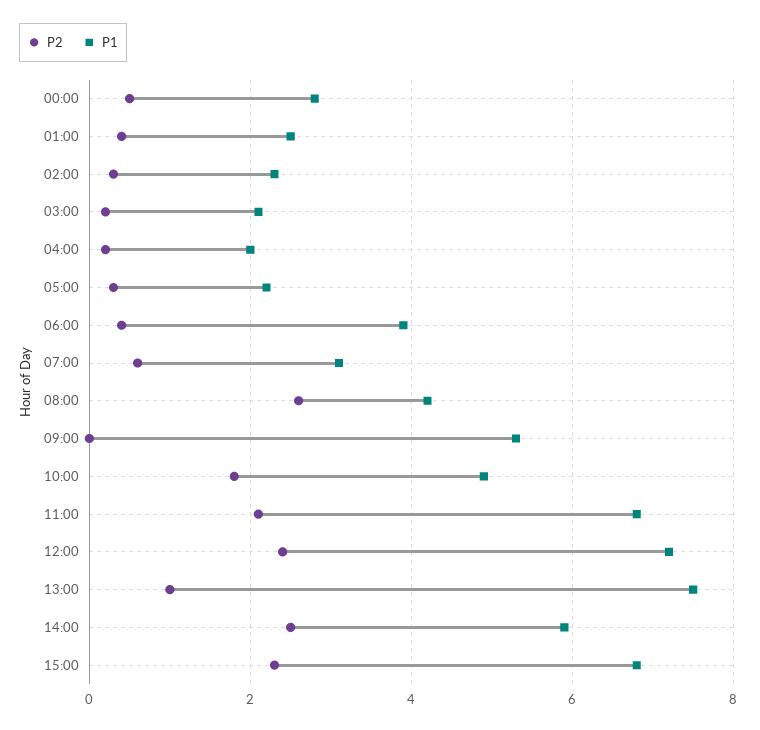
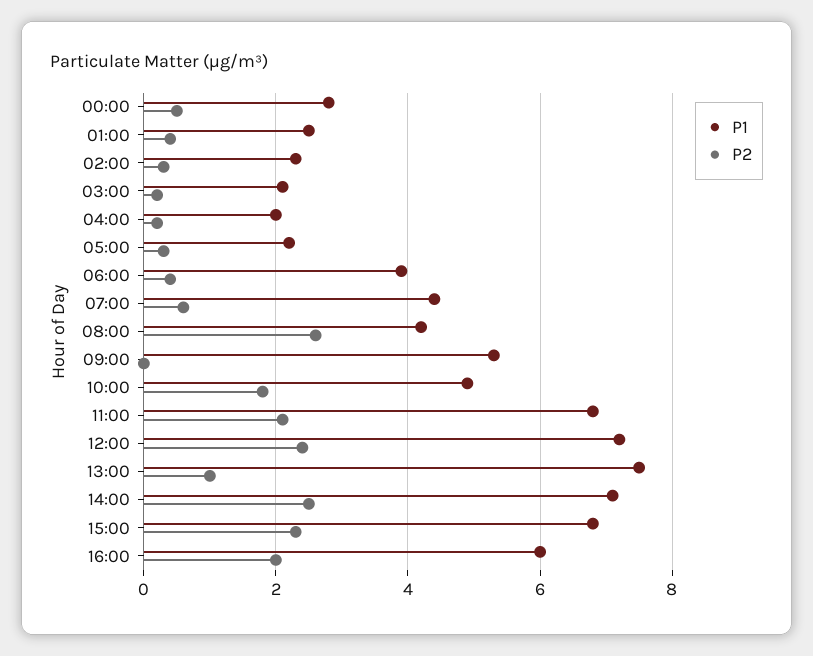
P1, 07:00: 3 -> 4.5
P1, 14:00: 6 -> 7
P1, 16:00: none -> 6
P2, 16:00: none -> 2

